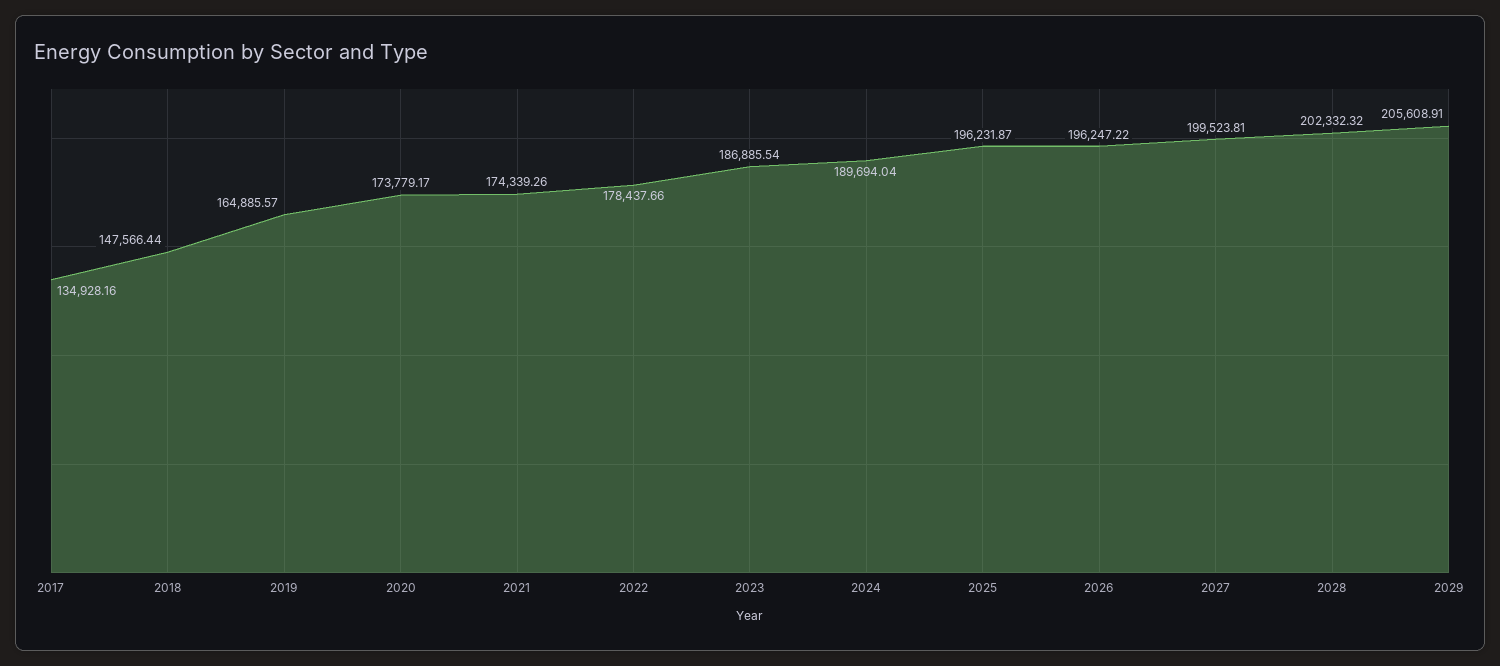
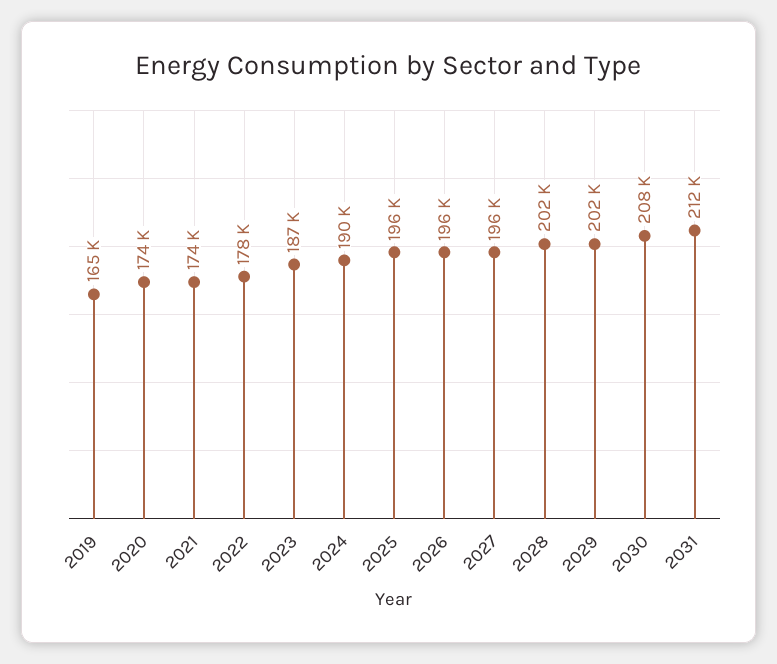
2017: 134928.16 -> none
2018: 147566.44 -> none
2027: 199523.81 -> 196000
2029: 205608.91 -> 202000
2030: none -> 208000
2031: none -> 212000

